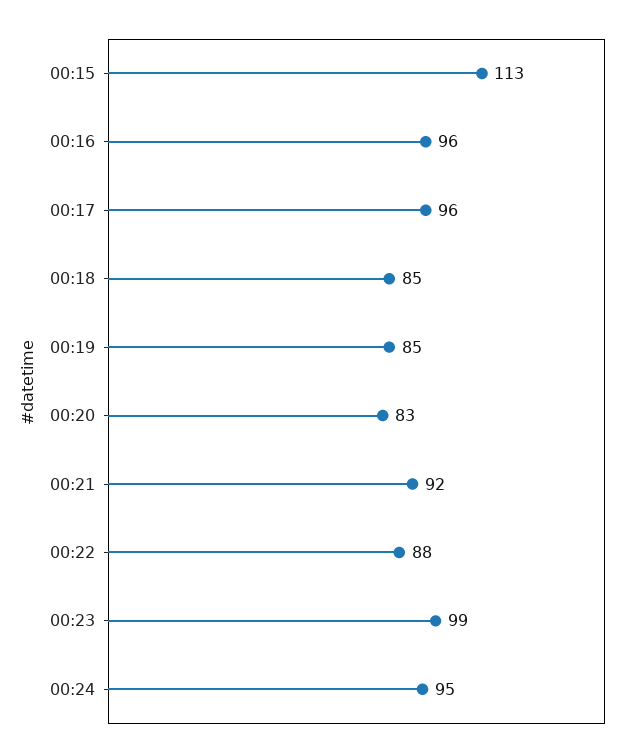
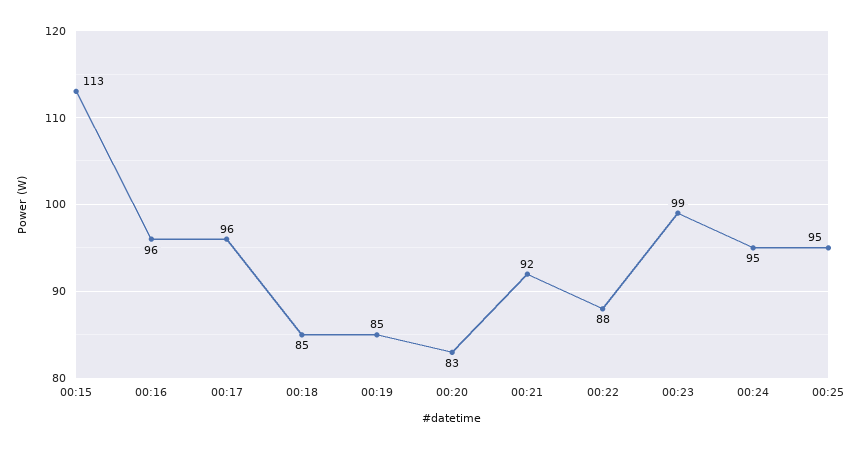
00:25: none -> 95

